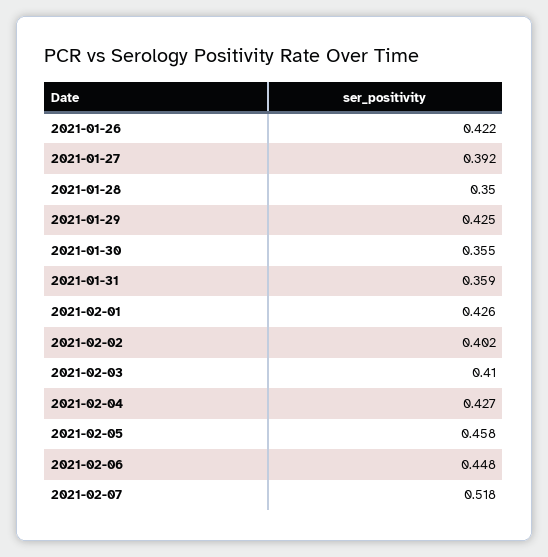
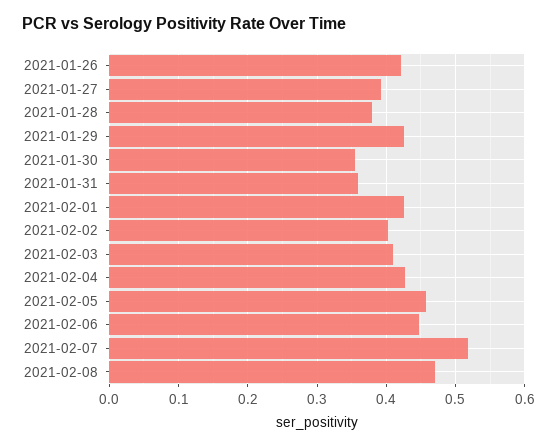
2021-01-28: 0.35 -> 0.38
2021-02-08: none -> 0.47

